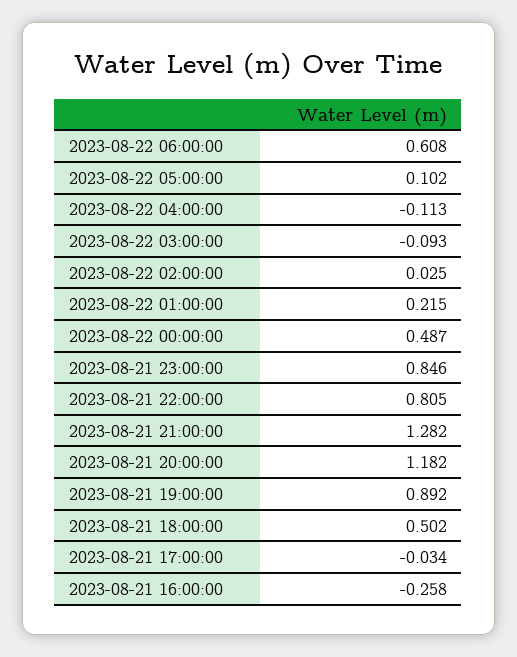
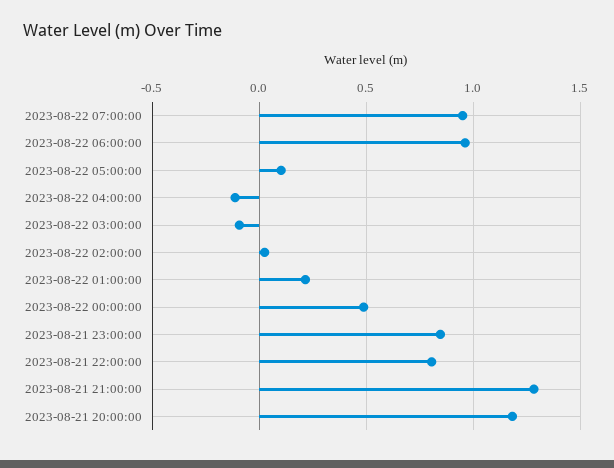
2023-08-22 06:00:00: 0.608 -> 0.95
2023-08-21 19:00:00: 0.892 -> none
2023-08-21 18:00:00: 0.502 -> none
2023-08-21 17:00:00: -0.034 -> none
2023-08-21 16:00:00: -0.258 -> none
2023-08-22 07:00:00: none -> 0.95

